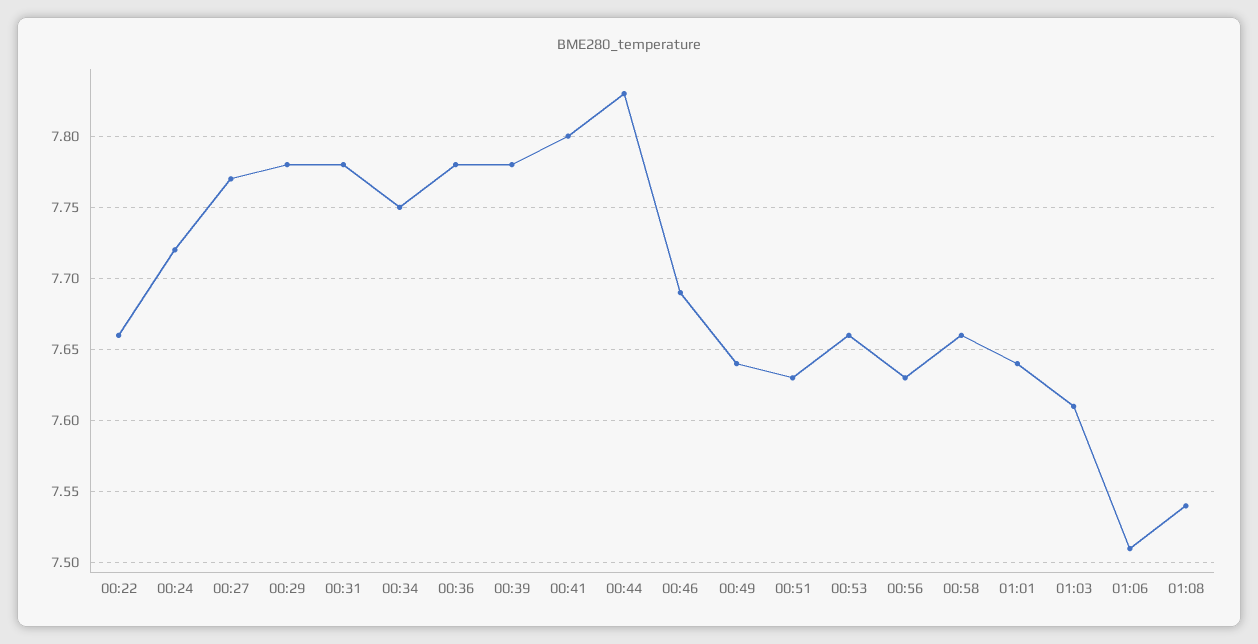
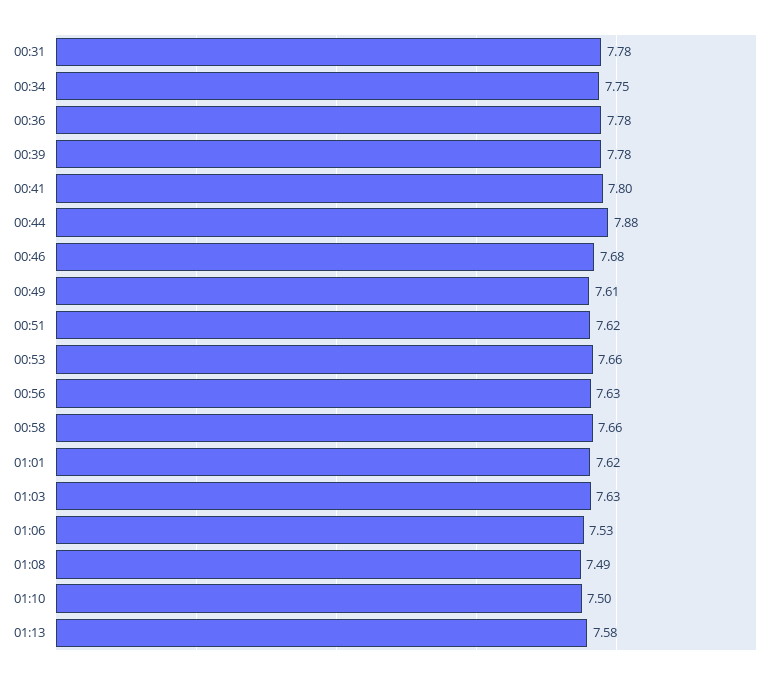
00:22: 7.66 -> none
00:24: 7.72 -> none
00:27: 7.77 -> none
00:29: 7.78 -> none
00:44: 7.83 -> 7.88
00:46: 7.69 -> 7.68
00:49: 7.64 -> 7.61
00:51: 7.63 -> 7.62
01:01: 7.64 -> 7.62
01:03: 7.61 -> 7.63
01:06: 7.51 -> 7.53
01:08: 7.54 -> 7.49
01:10: none -> 7.5
01:13: none -> 7.58

